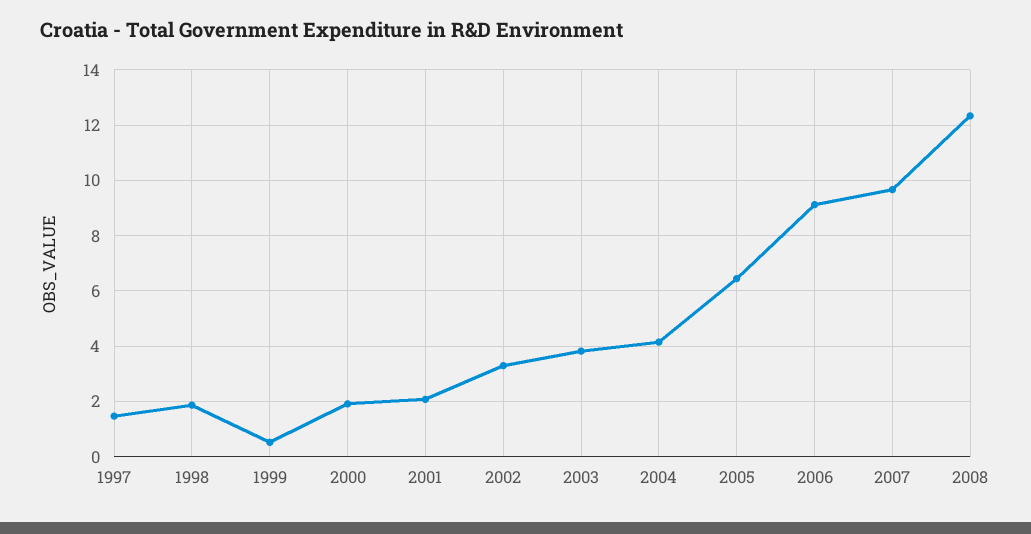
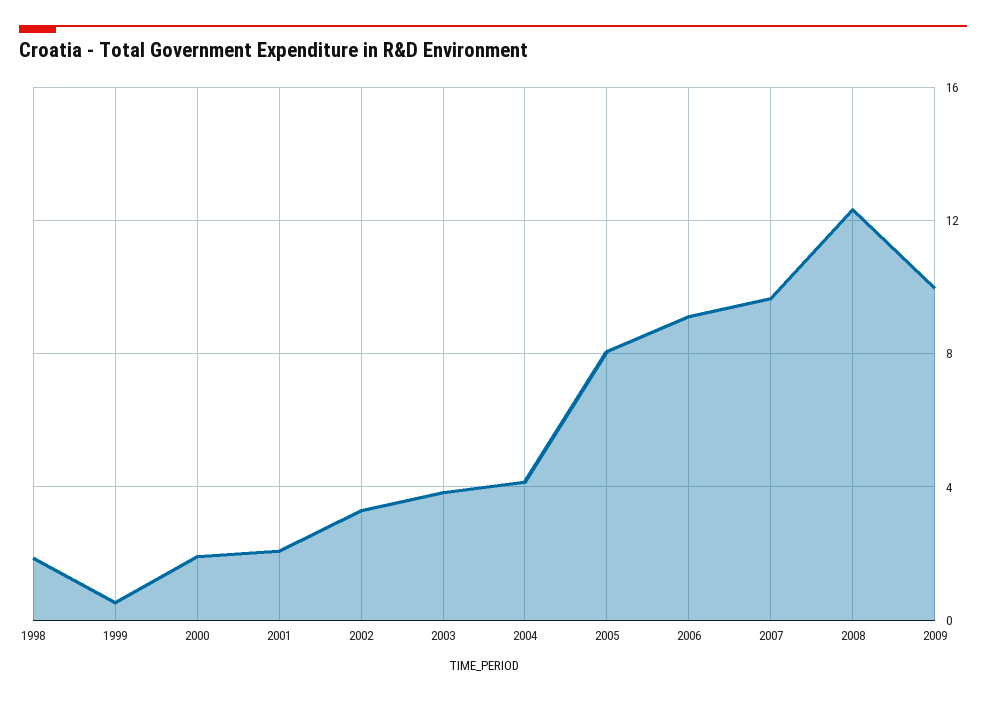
1997: 1.5 -> none
2005: 6.5 -> 8
2009: none -> 10

